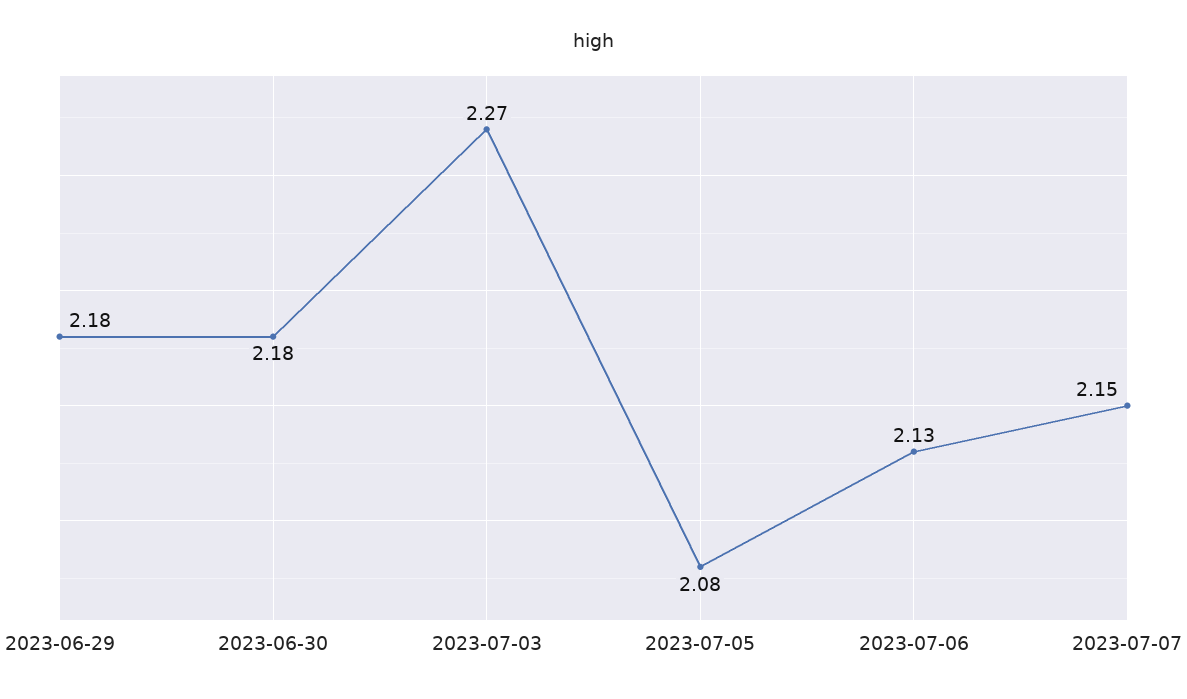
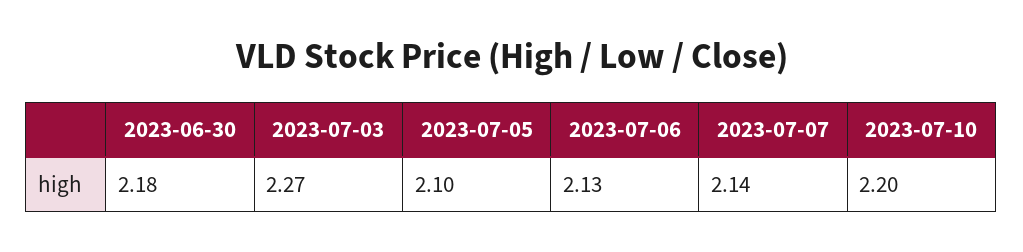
2023-06-29: 2.18 -> none
2023-07-05: 2.08 -> 2.1
2023-07-07: 2.15 -> 2.14
2023-07-10: none -> 2.2

